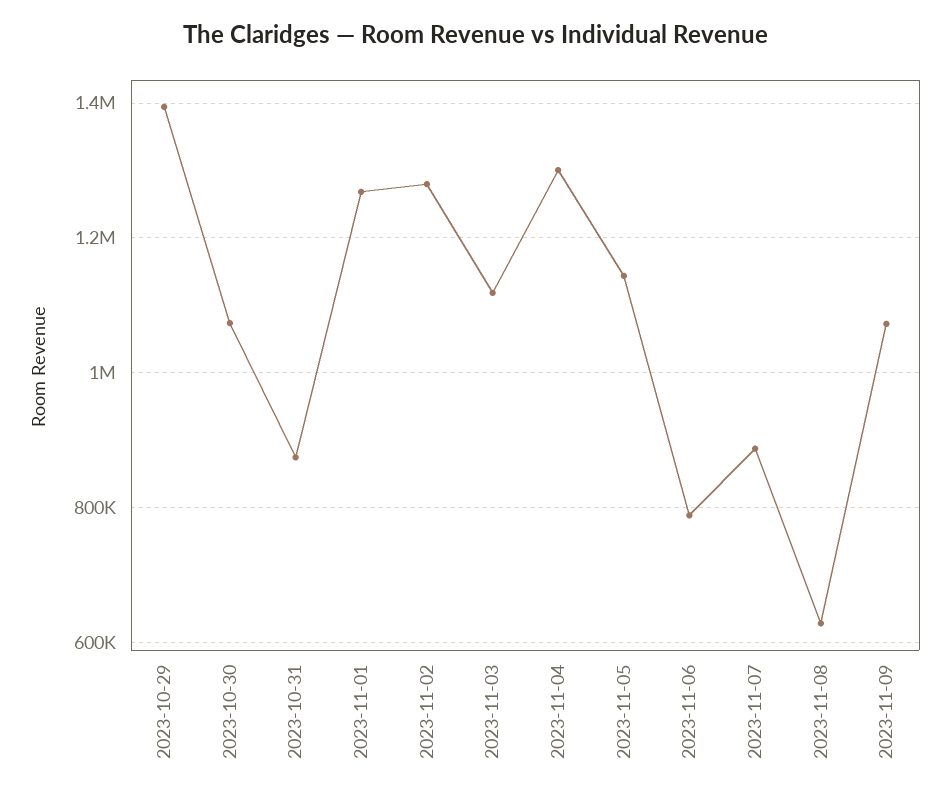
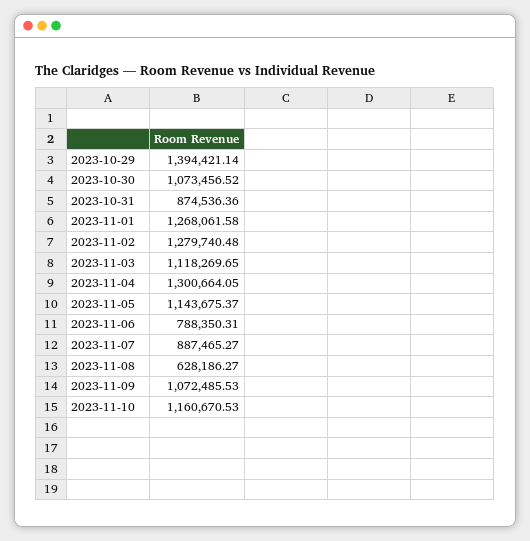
2023-11-10: none -> 1160670.53

